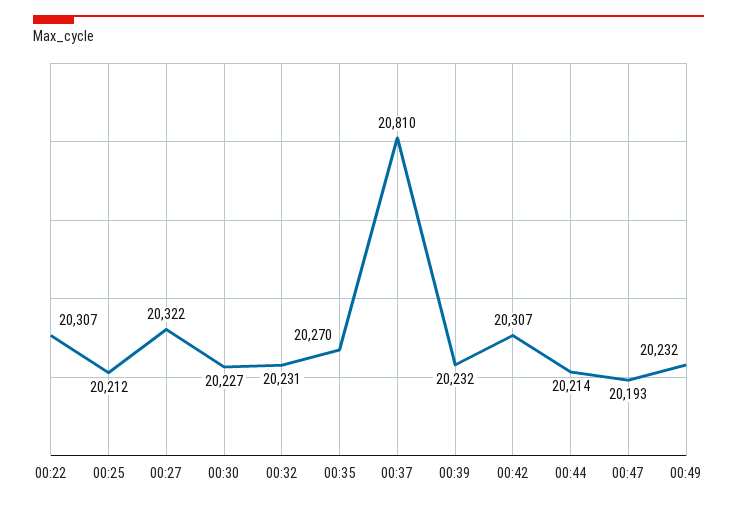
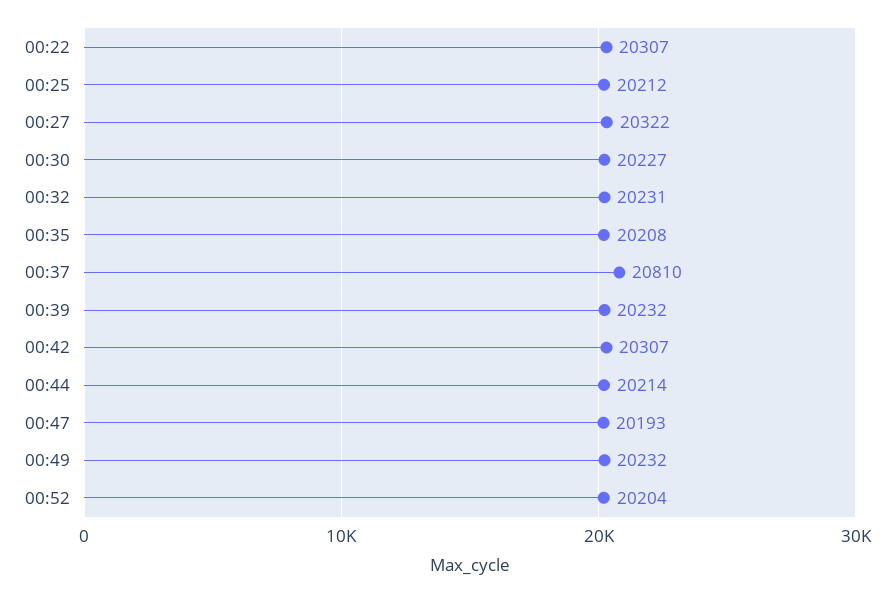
00:35: 20270 -> 20208
00:52: none -> 20204

